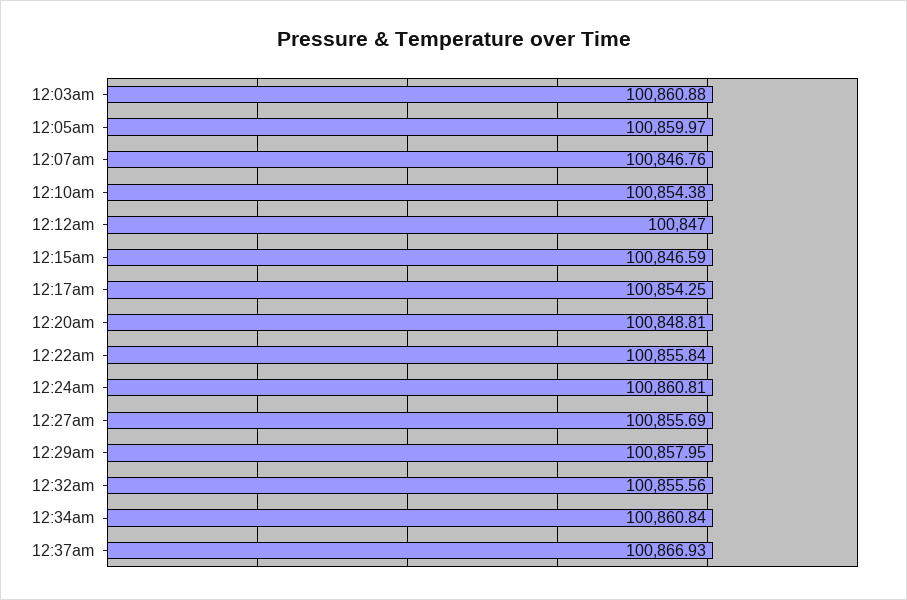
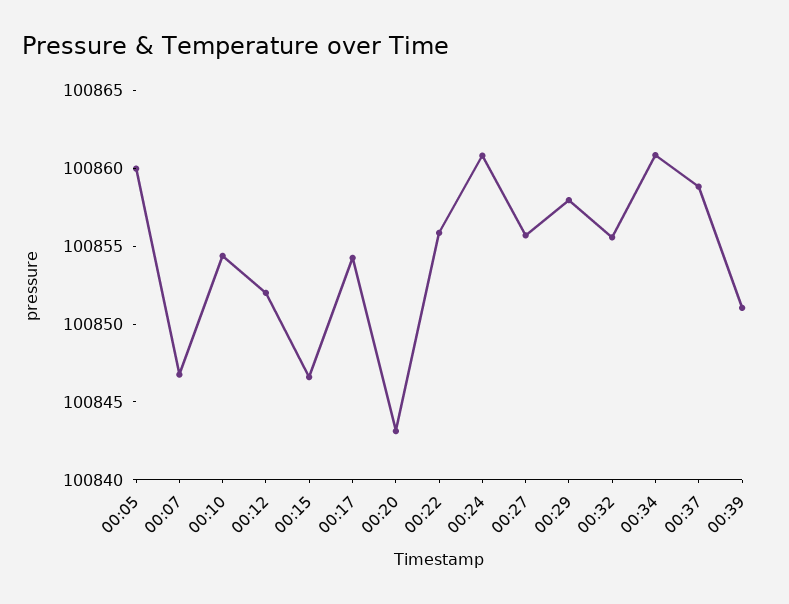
12:03am: 100860.88 -> none
12:12am: 100847 -> 100852
12:20am: 100848.81 -> 100843
12:37am: 100866.93 -> 100859
00:39: none -> 100851

